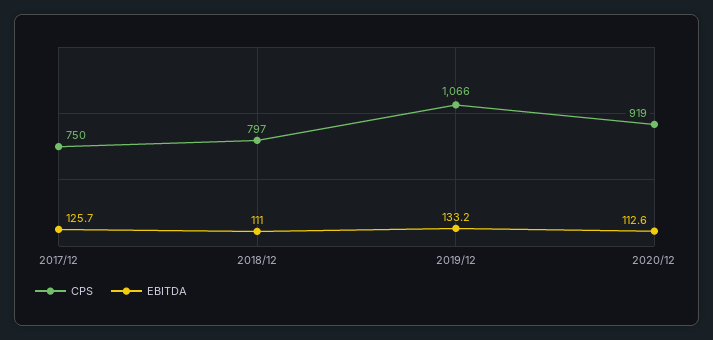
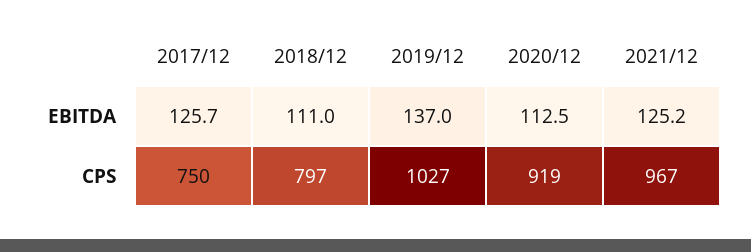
CPS, 2019/12: 1066 -> 1027
EBITDA, 2019/12: 133.2 -> 137
EBITDA, 2020/12: 112.6 -> 112.5
EBITDA, 2021/12: none -> 125.2
CPS, 2021/12: none -> 967

